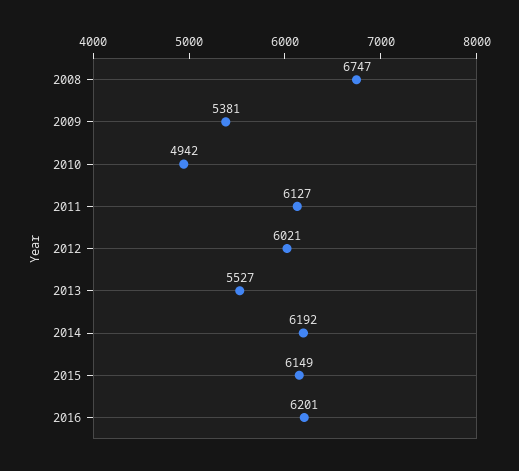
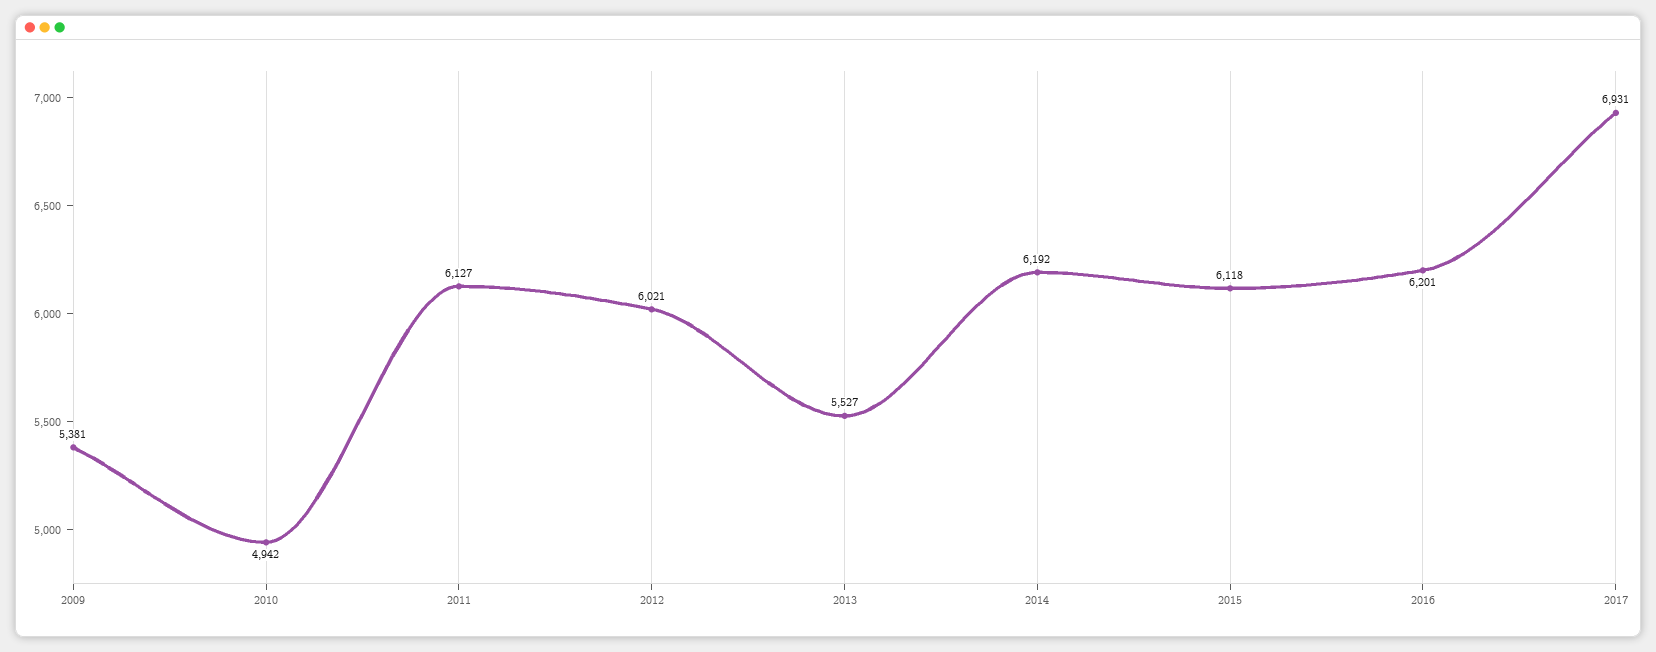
2008: 6747 -> none
2015: 6149 -> 6118
2017: none -> 6931

